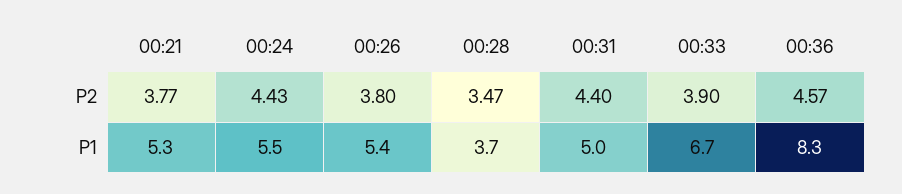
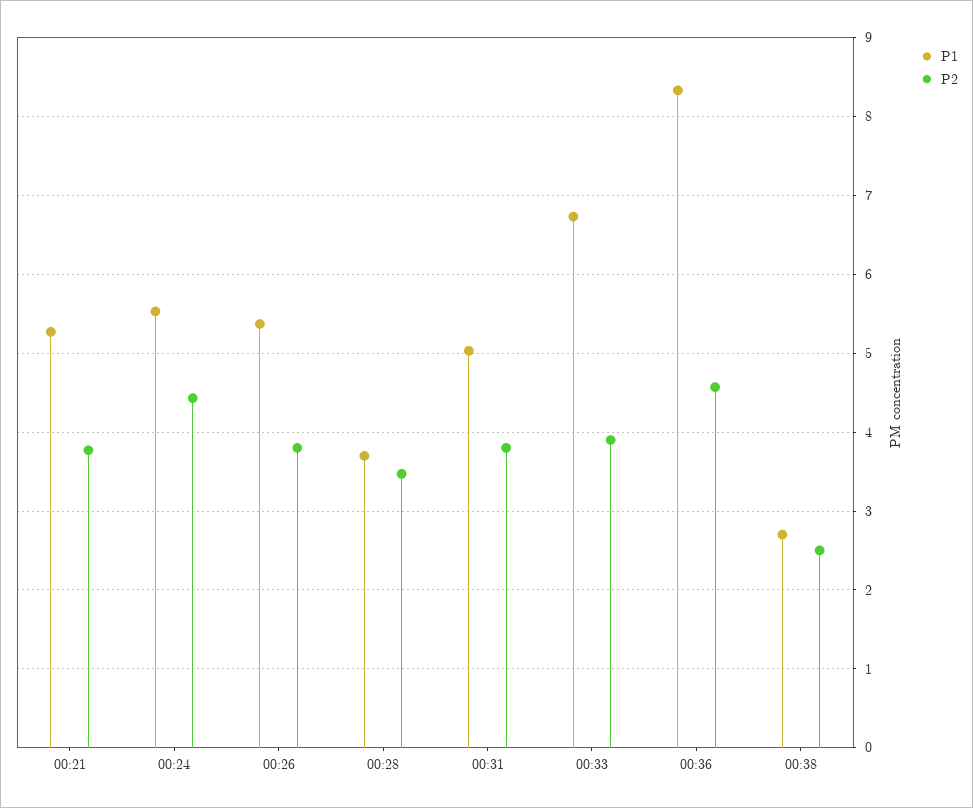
P2, 00:31: 4.4 -> 3.8
P1, 00:38: none -> 2.7
P2, 00:38: none -> 2.5

